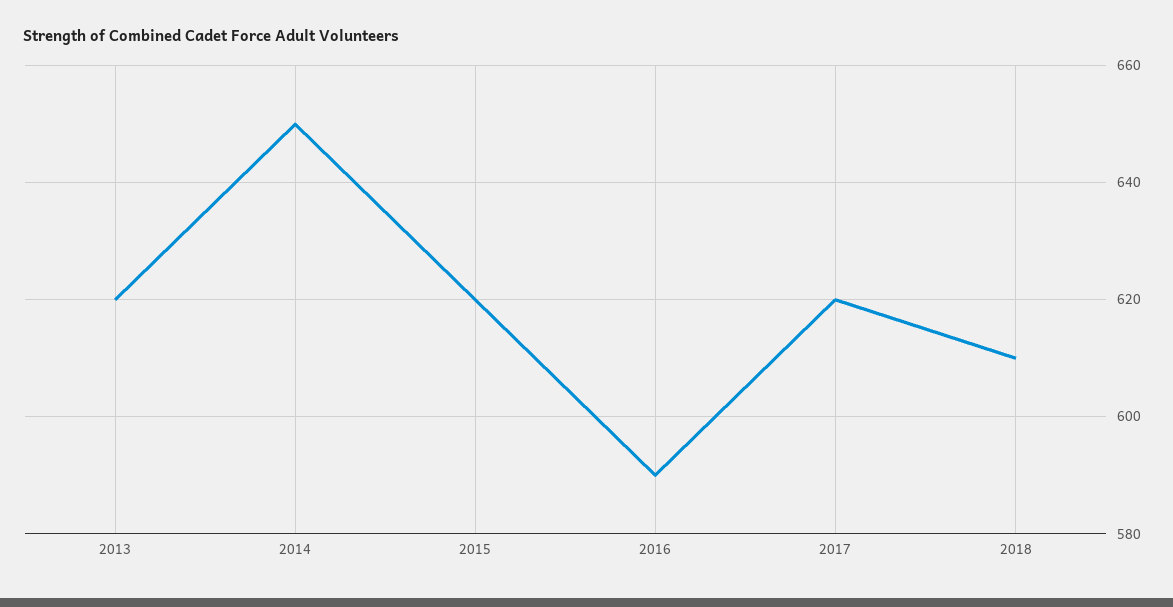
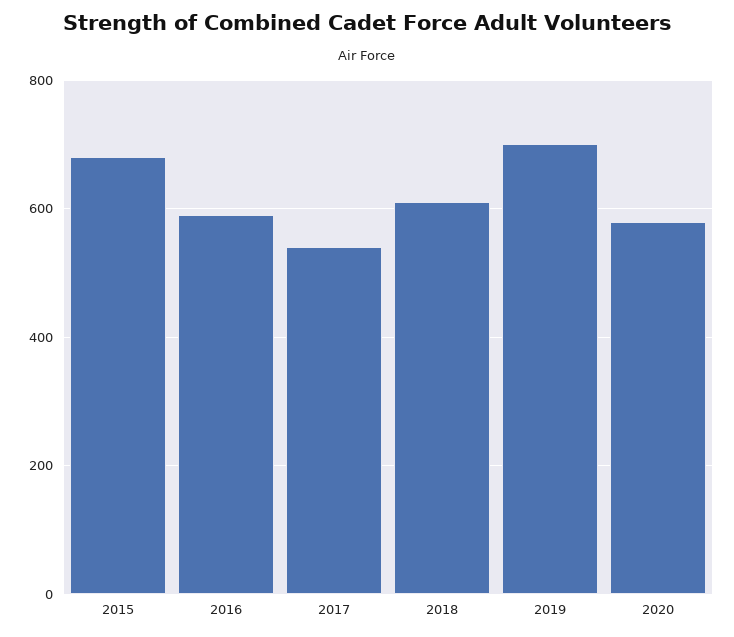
2013: 620 -> none
2014: 650 -> none
2015: 620 -> 680
2017: 620 -> 540
2019: none -> 700
2020: none -> 580

